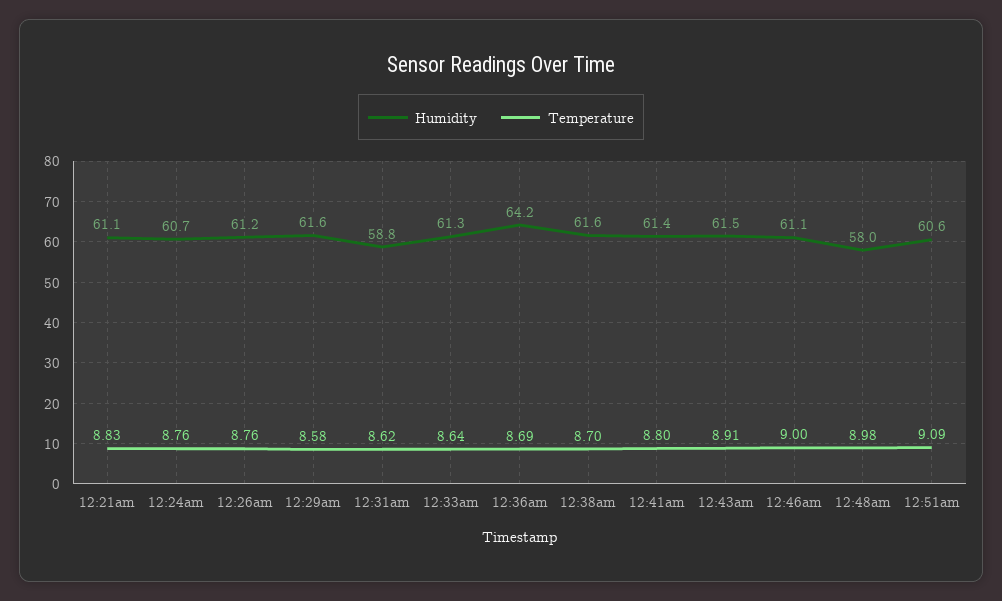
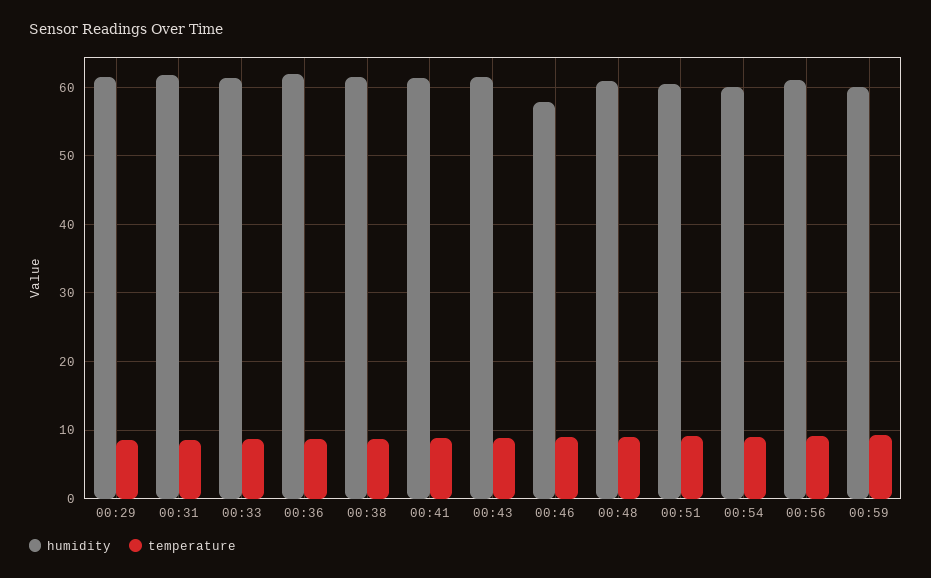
Humidity, 12:21am: 61.1 -> none
Temperature, 12:21am: 8.83 -> none
Humidity, 12:24am: 60.7 -> none
Temperature, 12:24am: 8.76 -> none
Humidity, 12:26am: 61.2 -> none
Temperature, 12:26am: 8.76 -> none
Humidity, 12:31am: 58.8 -> 62
Humidity, 12:36am: 64.2 -> 62
Humidity, 12:46am: 61.1 -> 58
Humidity, 12:48am: 58 -> 61
Humidity, 00:54: none -> 60
Temperature, 00:54: none -> 9
Humidity, 00:56: none -> 61
Temperature, 00:56: none -> 9
Humidity, 00:59: none -> 60
Temperature, 00:59: none -> 9

